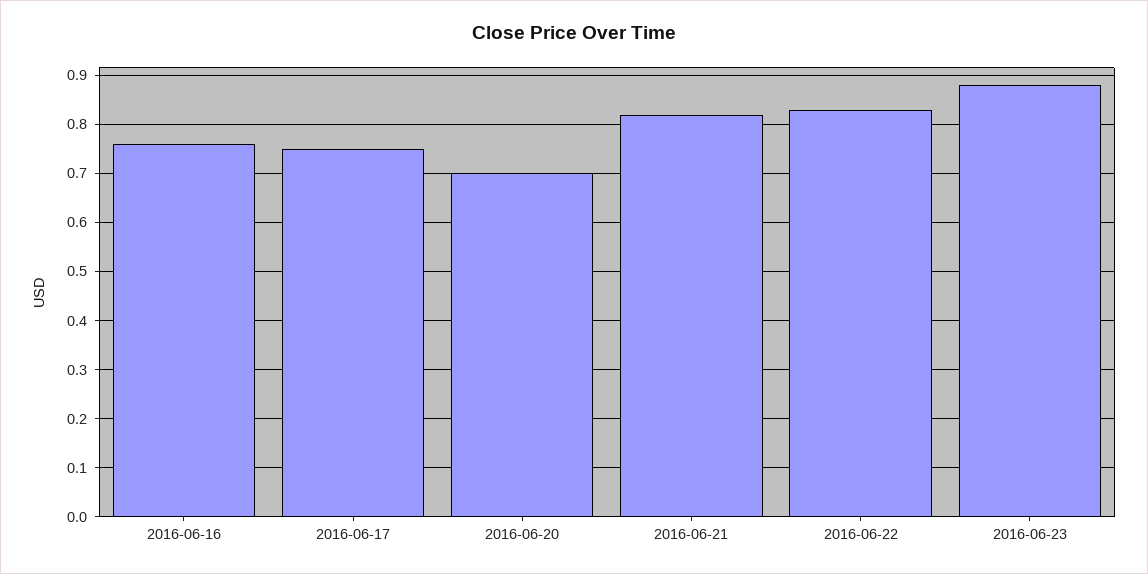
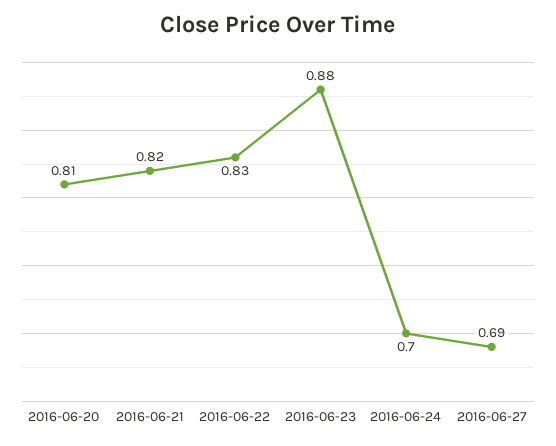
2016-06-16: 0.75 -> none
2016-06-17: 0.75 -> none
2016-06-20: 0.7 -> 0.81
2016-06-24: none -> 0.7
2016-06-27: none -> 0.69

